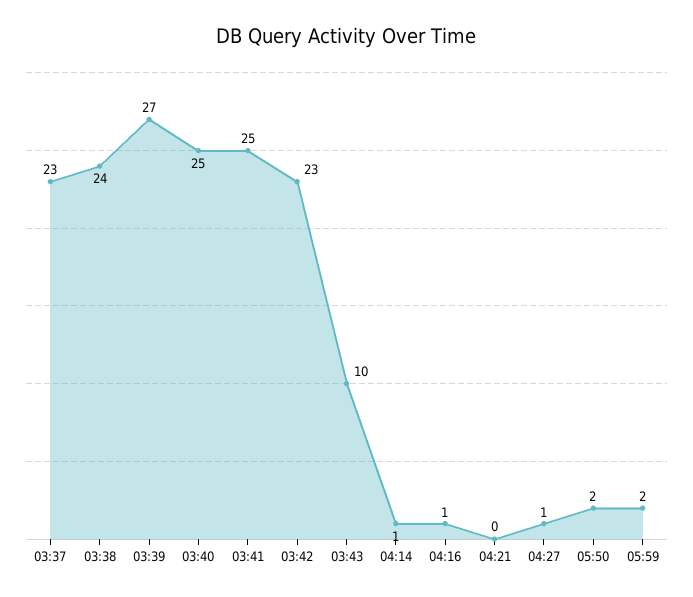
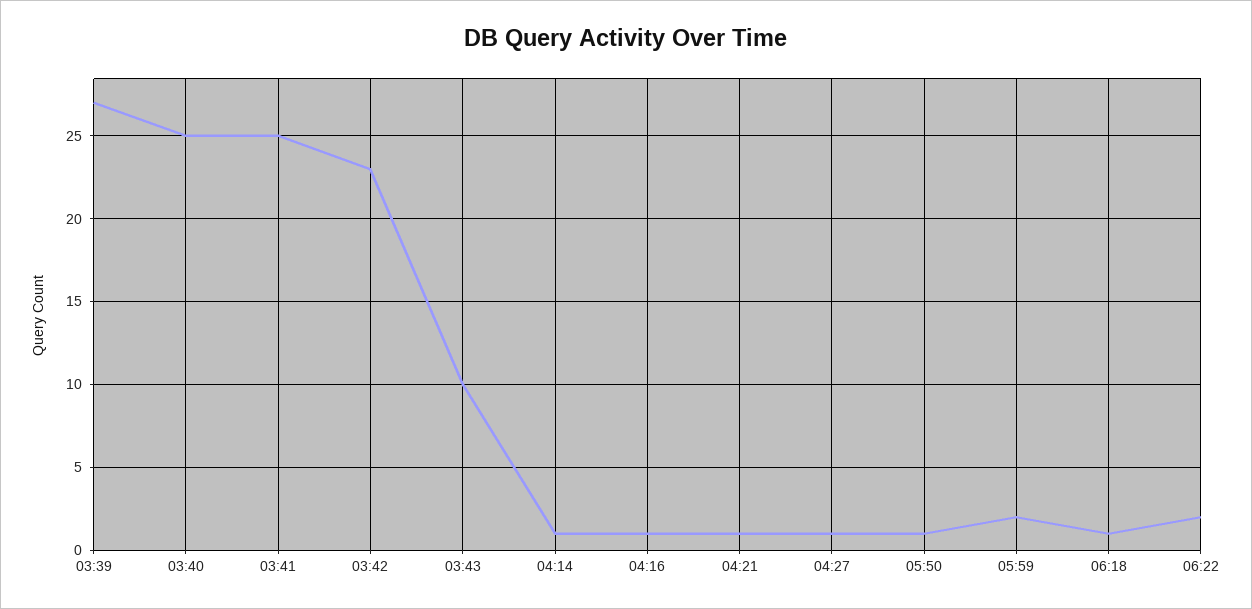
03:37: 23 -> none
03:38: 24 -> none
04:21: 0 -> 1
05:50: 2 -> 1
06:18: none -> 1
06:22: none -> 2

